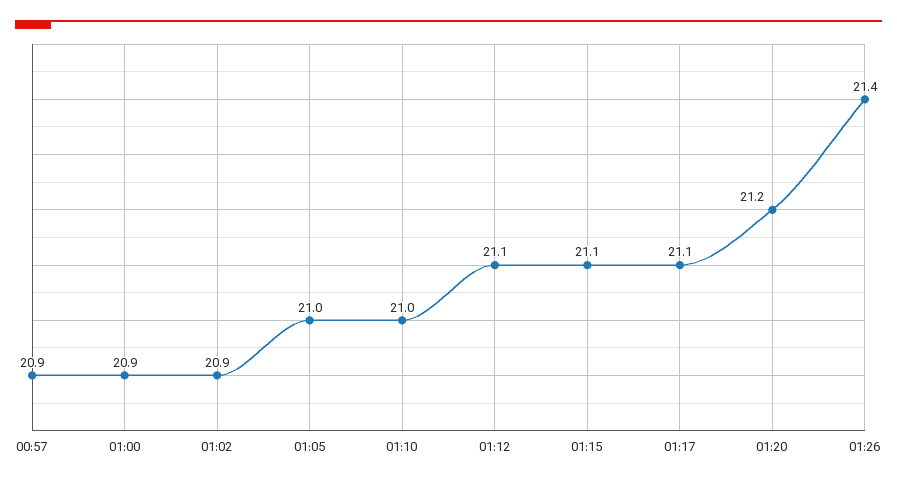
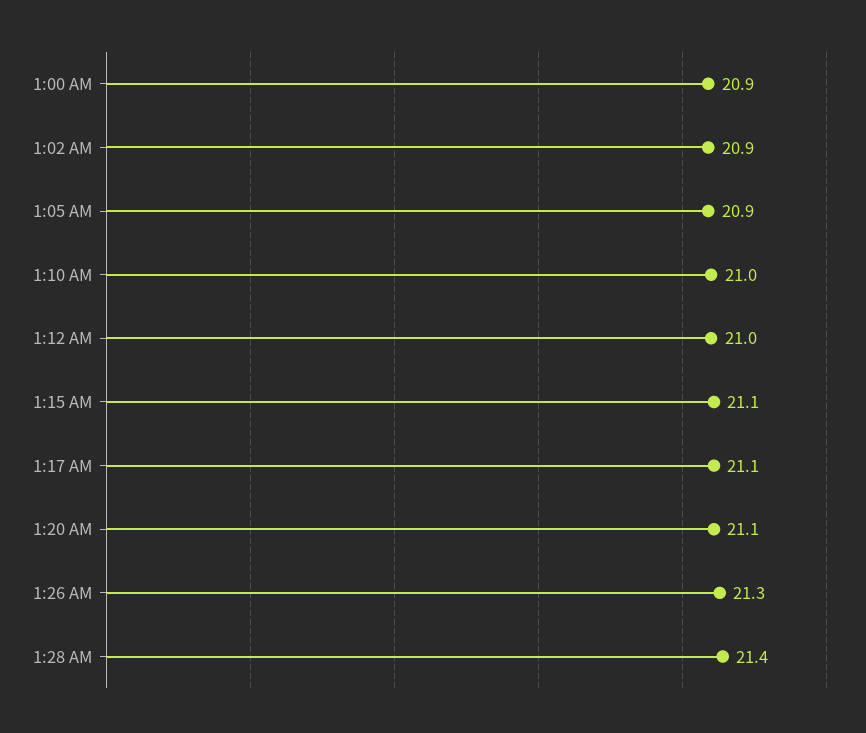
00:57: 20.9 -> none
01:05: 21 -> 20.9
01:12: 21.1 -> 21
01:20: 21.2 -> 21.1
01:26: 21.4 -> 21.3
1:28 AM: none -> 21.4

